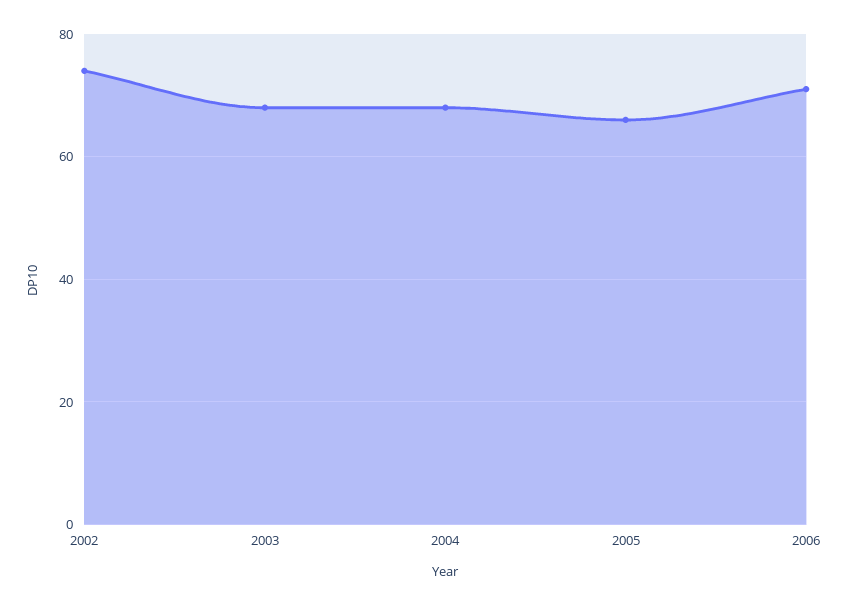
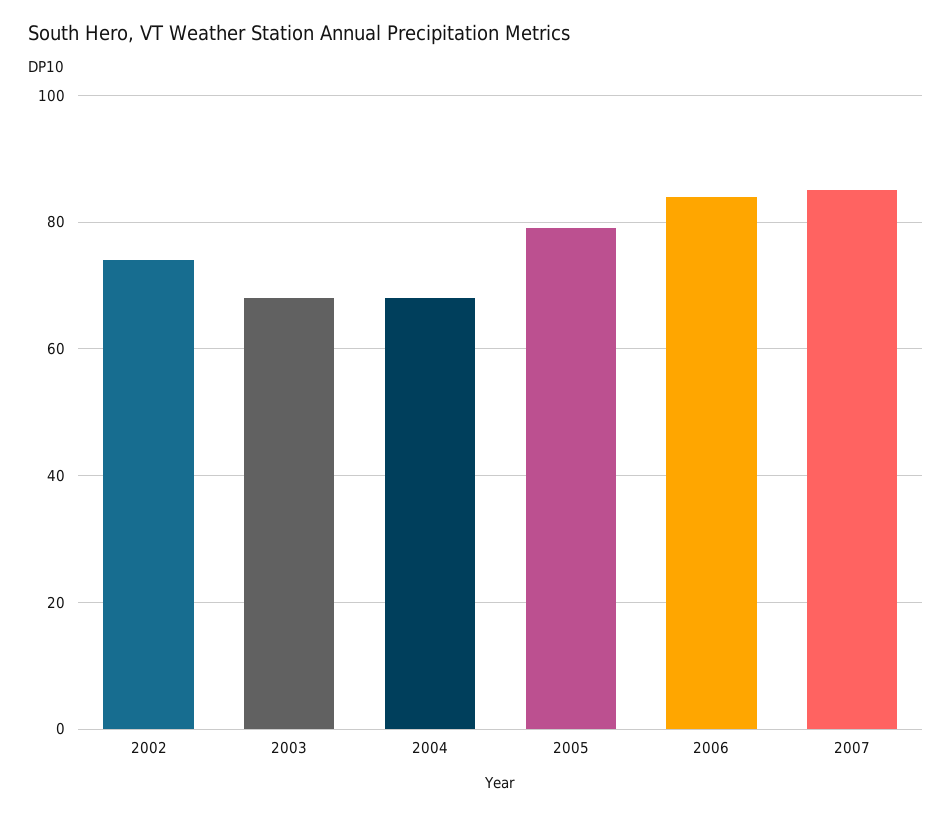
2005: 65 -> 80
2006: 70 -> 85
2007: none -> 85

